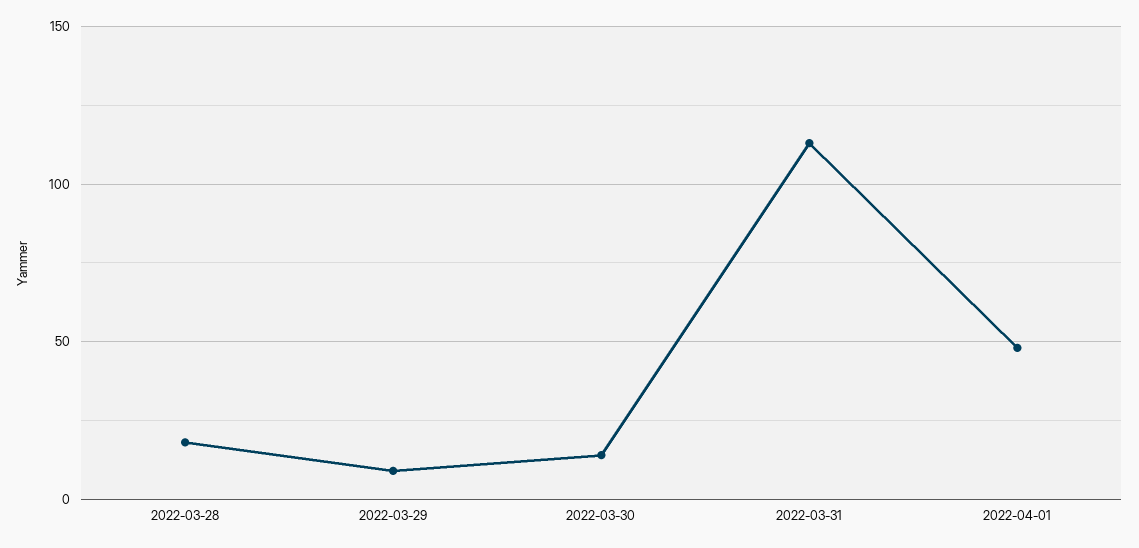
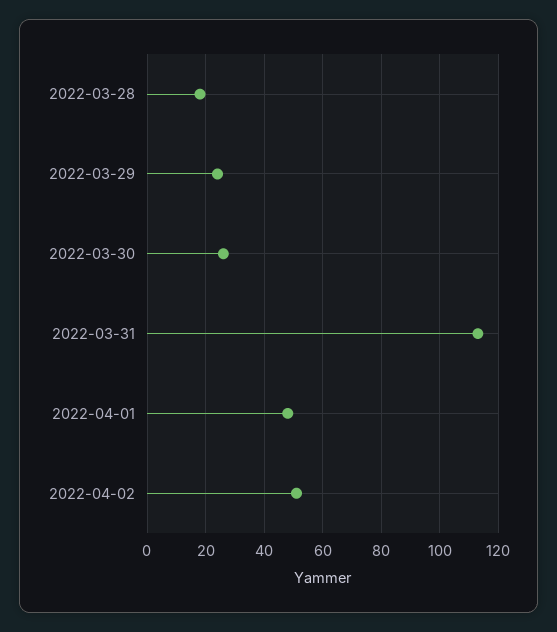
2022-03-29: 10 -> 25
2022-03-30: 15 -> 25
2022-04-02: none -> 50

